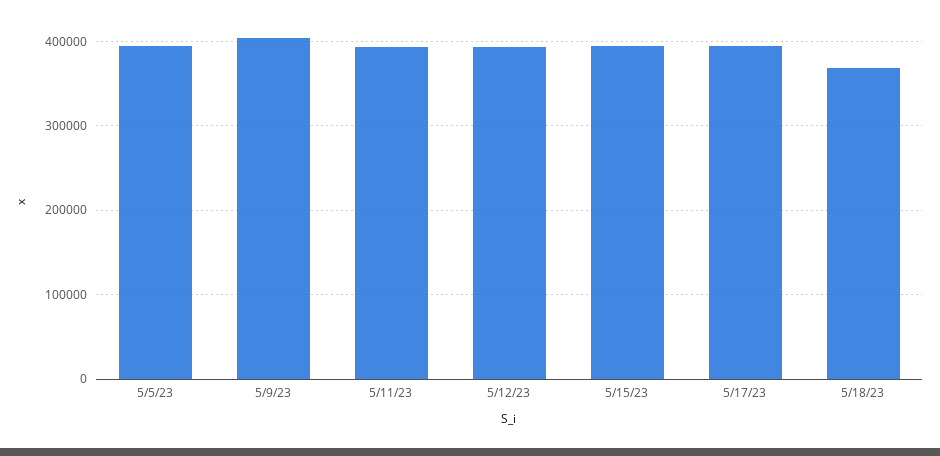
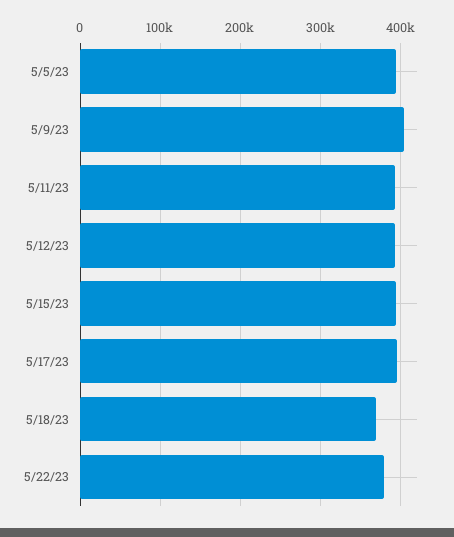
5/22/23: none -> 380000

